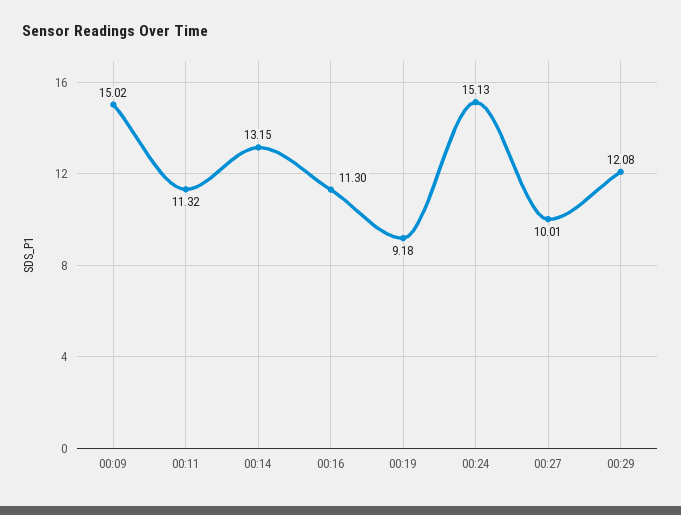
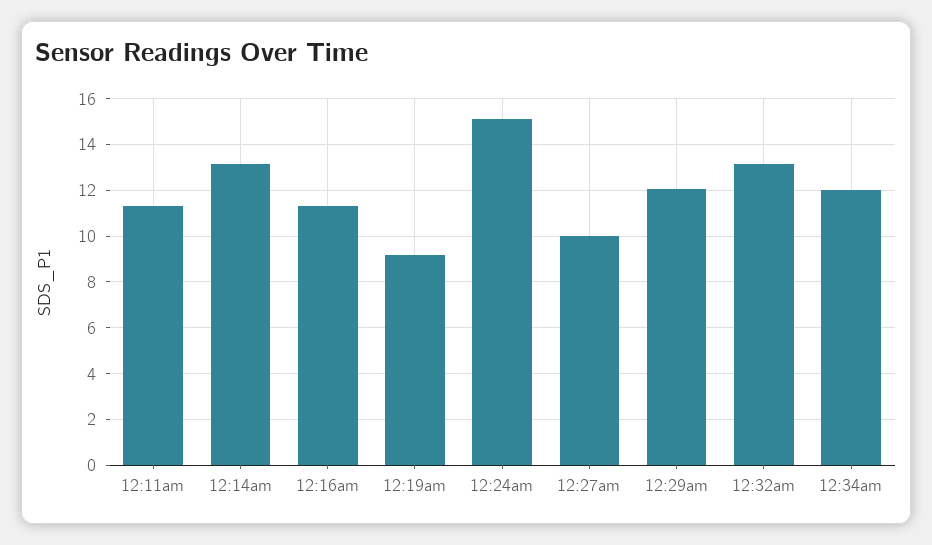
00:09: 15.02 -> none
12:32am: none -> 13
12:34am: none -> 12

